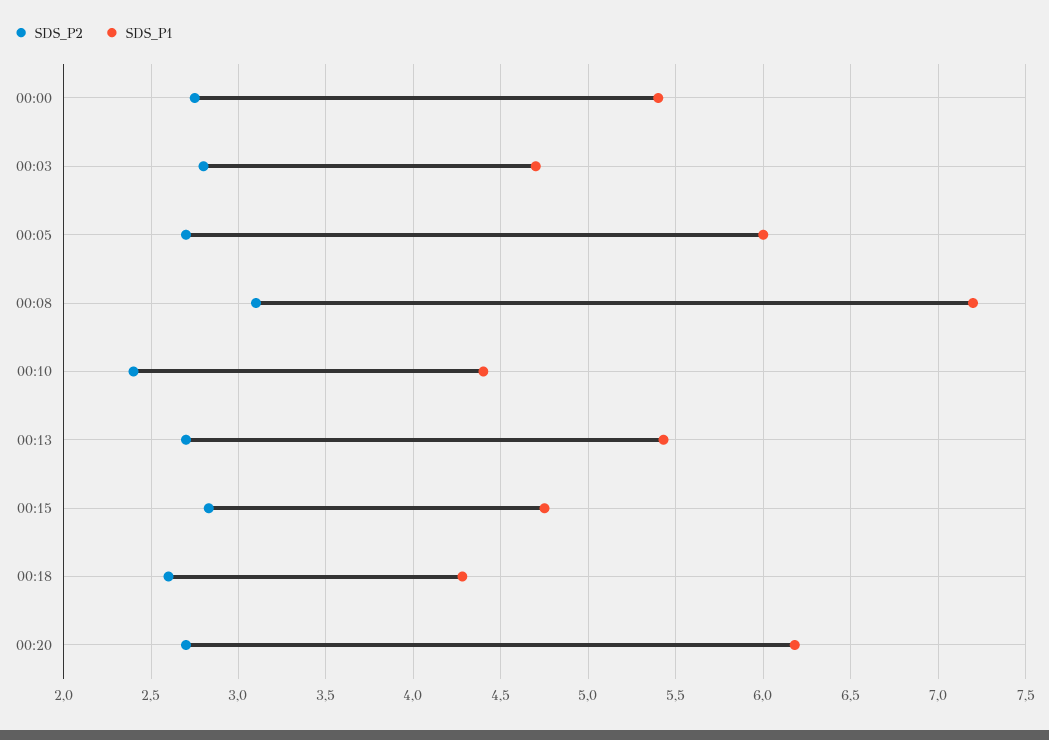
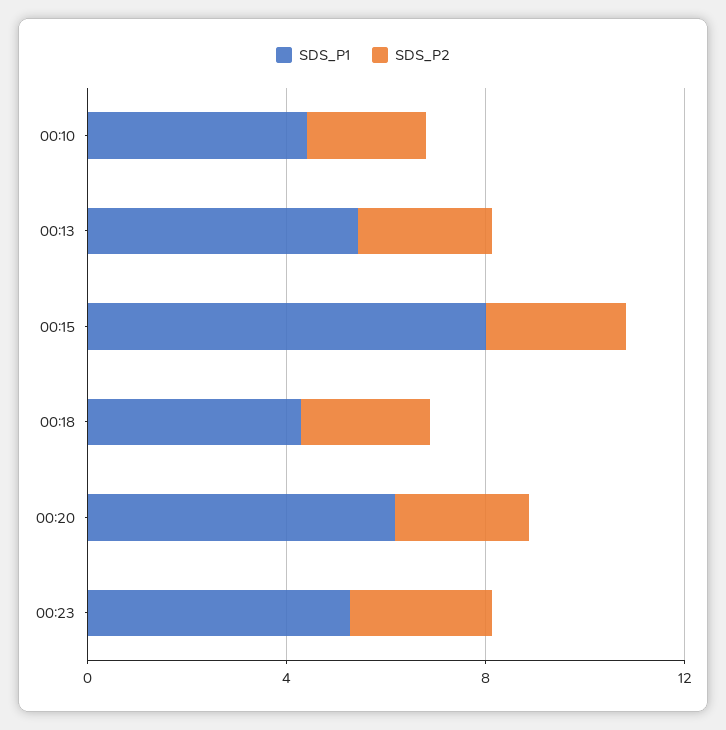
SDS_P2, 00:00: 2.75 -> none
SDS_P1, 00:00: 5.4 -> none
SDS_P2, 00:03: 2.8 -> none
SDS_P1, 00:03: 4.7 -> none
SDS_P2, 00:05: 2.7 -> none
SDS_P1, 00:05: 6 -> none
SDS_P2, 00:08: 3.1 -> none
SDS_P1, 00:08: 7.2 -> none
SDS_P1, 00:15: 4.75 -> 8
SDS_P1, 00:23: none -> 5
SDS_P2, 00:23: none -> 3

